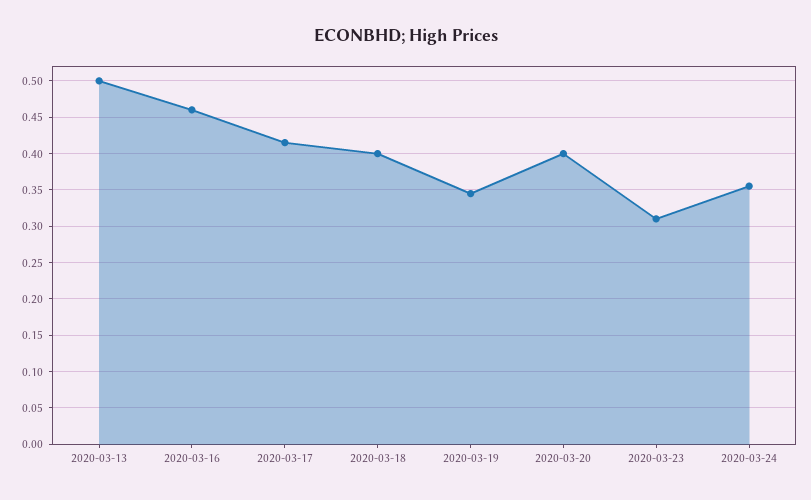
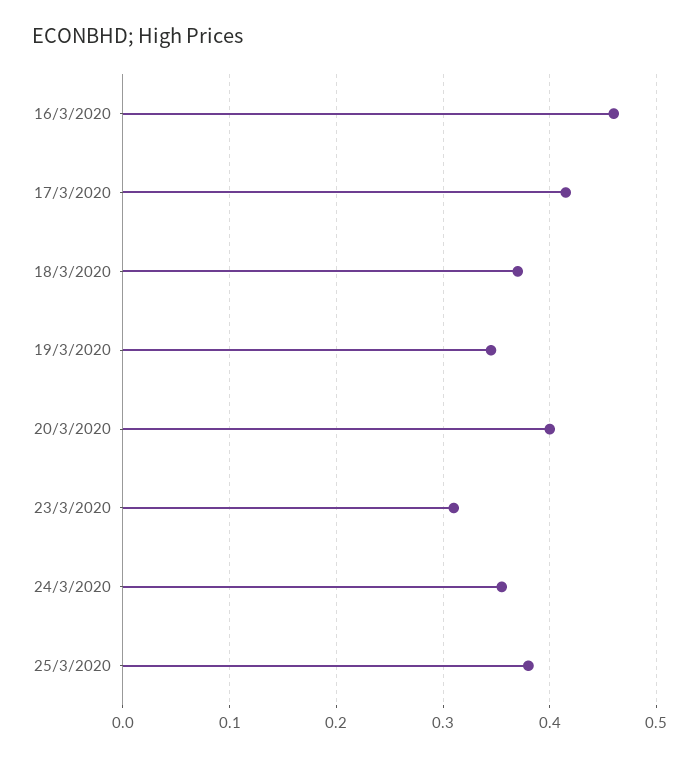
2020-03-13: 0.5 -> none
2020-03-18: 0.4 -> 0.37
25/3/2020: none -> 0.38

